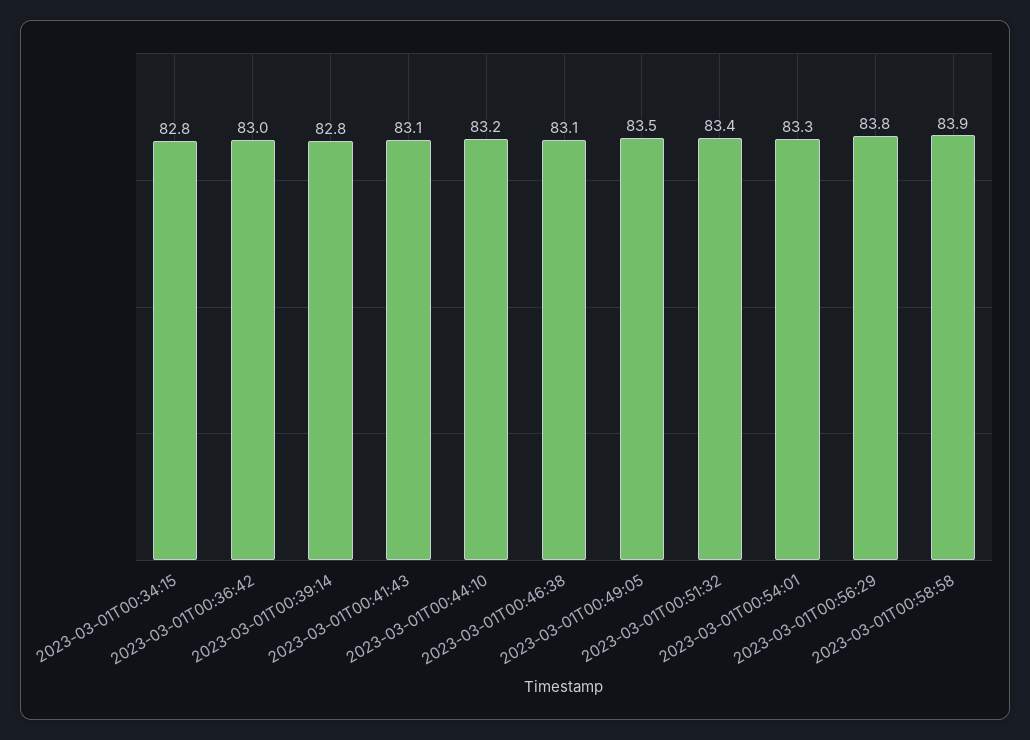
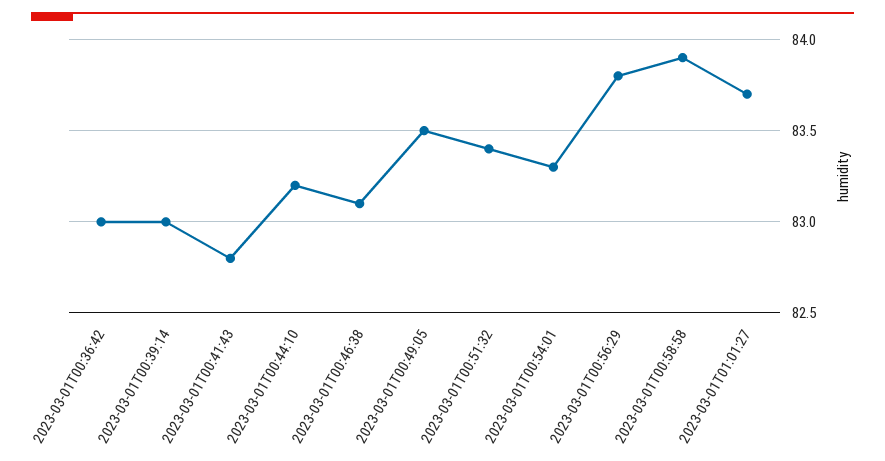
2023-03-01T00:34:15: 82.8 -> none
2023-03-01T00:39:14: 82.8 -> 83
2023-03-01T00:41:43: 83.1 -> 82.8
2023-03-01T01:01:27: none -> 83.7

